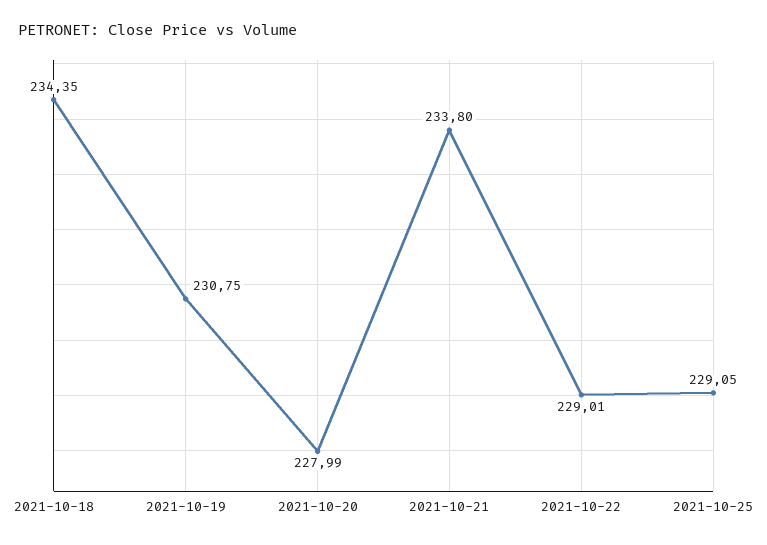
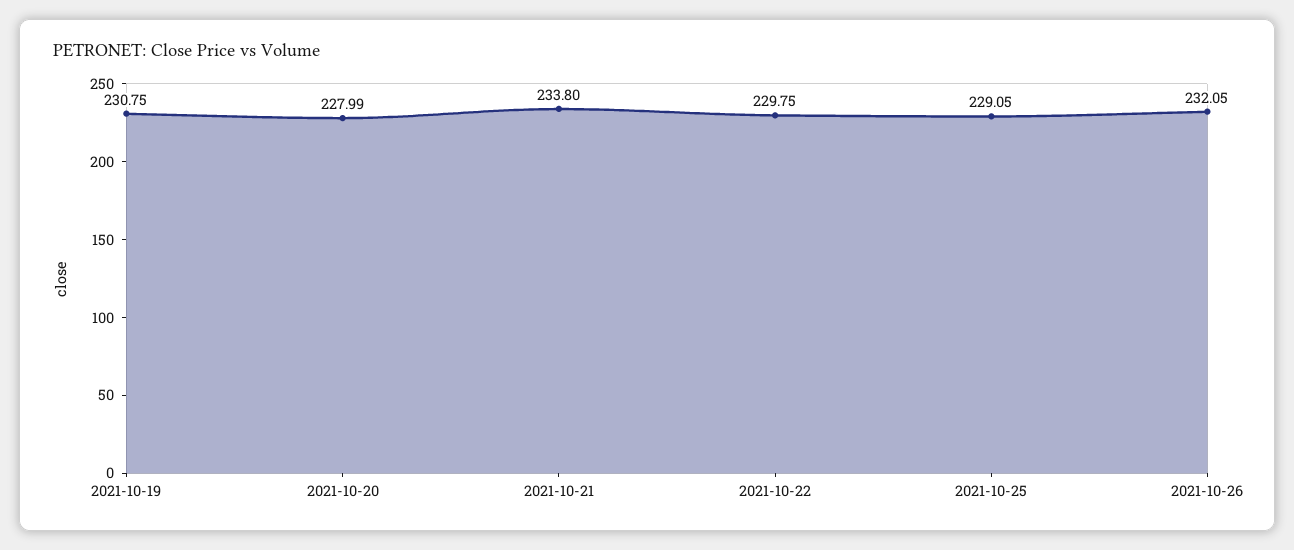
2021-10-18: 234.35 -> none
2021-10-22: 229.01 -> 229.75
2021-10-26: none -> 232.05

